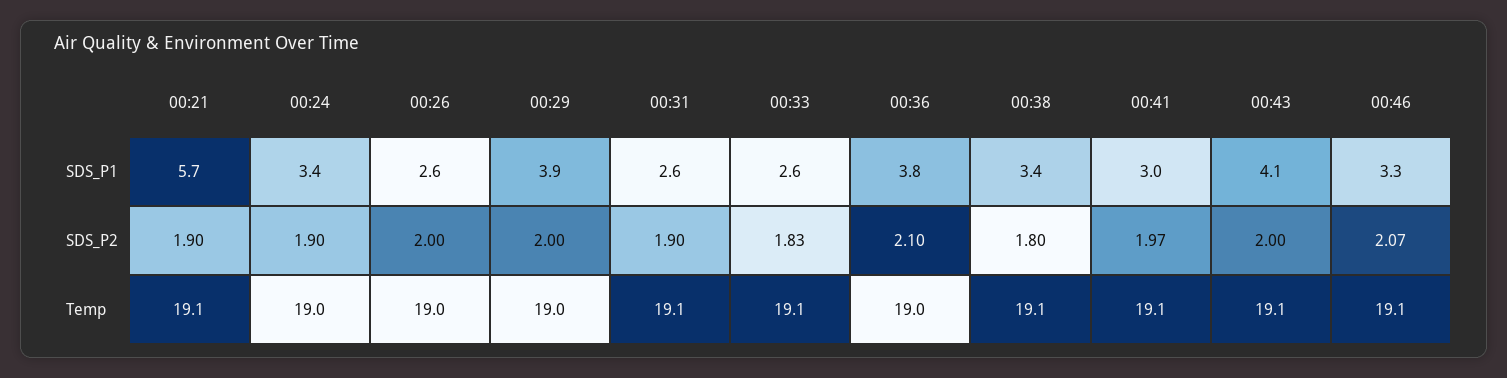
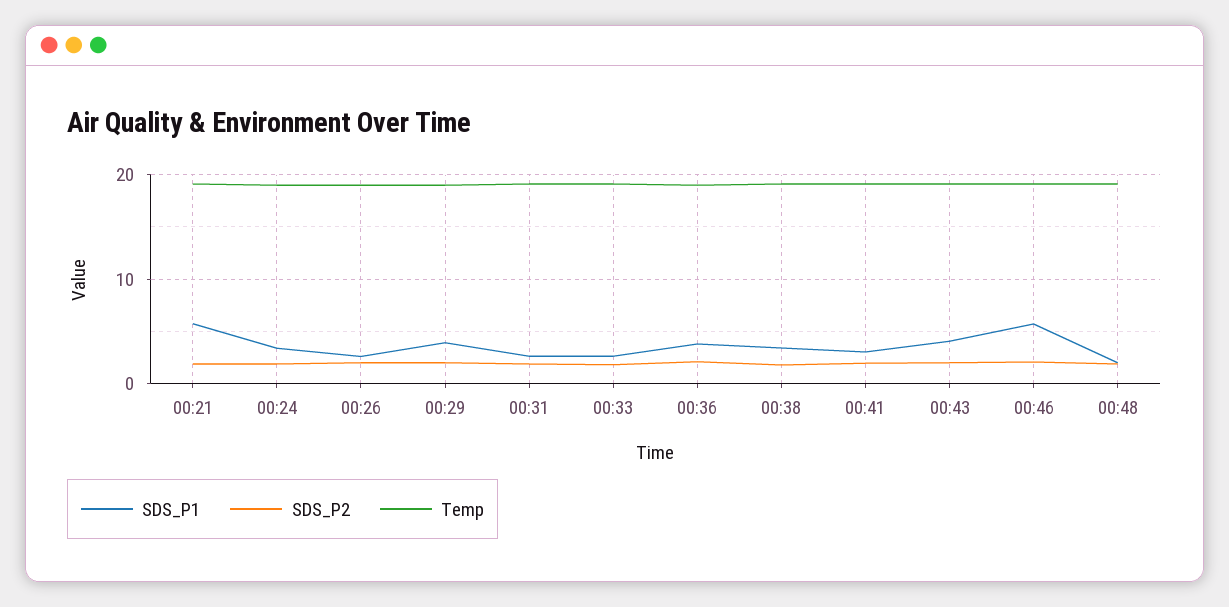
SDS_P1, 00:46: 3.3 -> 6
SDS_P1, 00:48: none -> 2
SDS_P2, 00:48: none -> 2
Temp, 00:48: none -> 19

